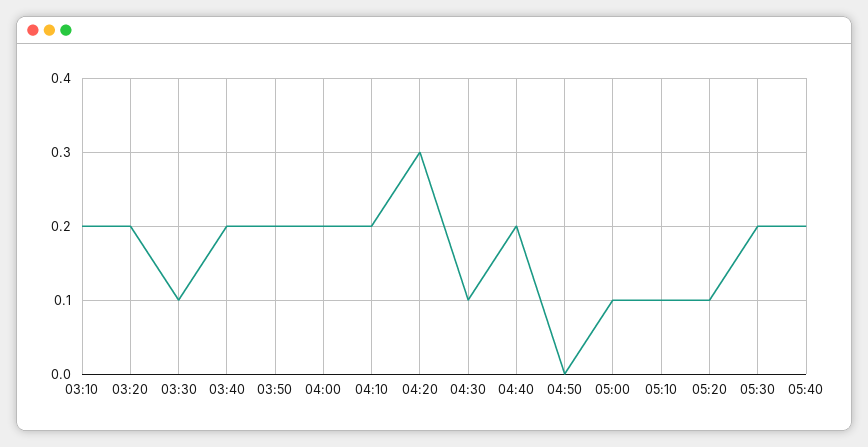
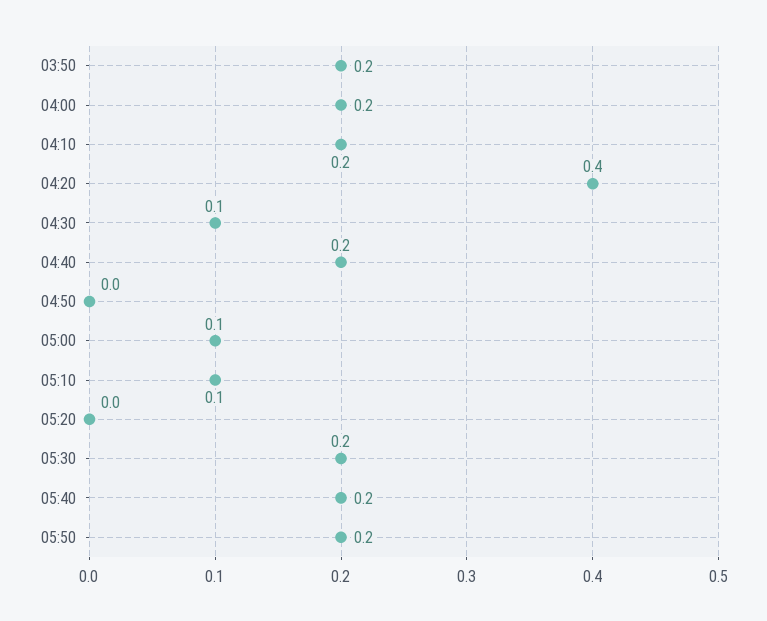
03:10: 0.2 -> none
03:20: 0.2 -> none
03:30: 0.1 -> none
03:40: 0.2 -> none
04:20: 0.3 -> 0.4
05:20: 0.1 -> 0
05:50: none -> 0.2

